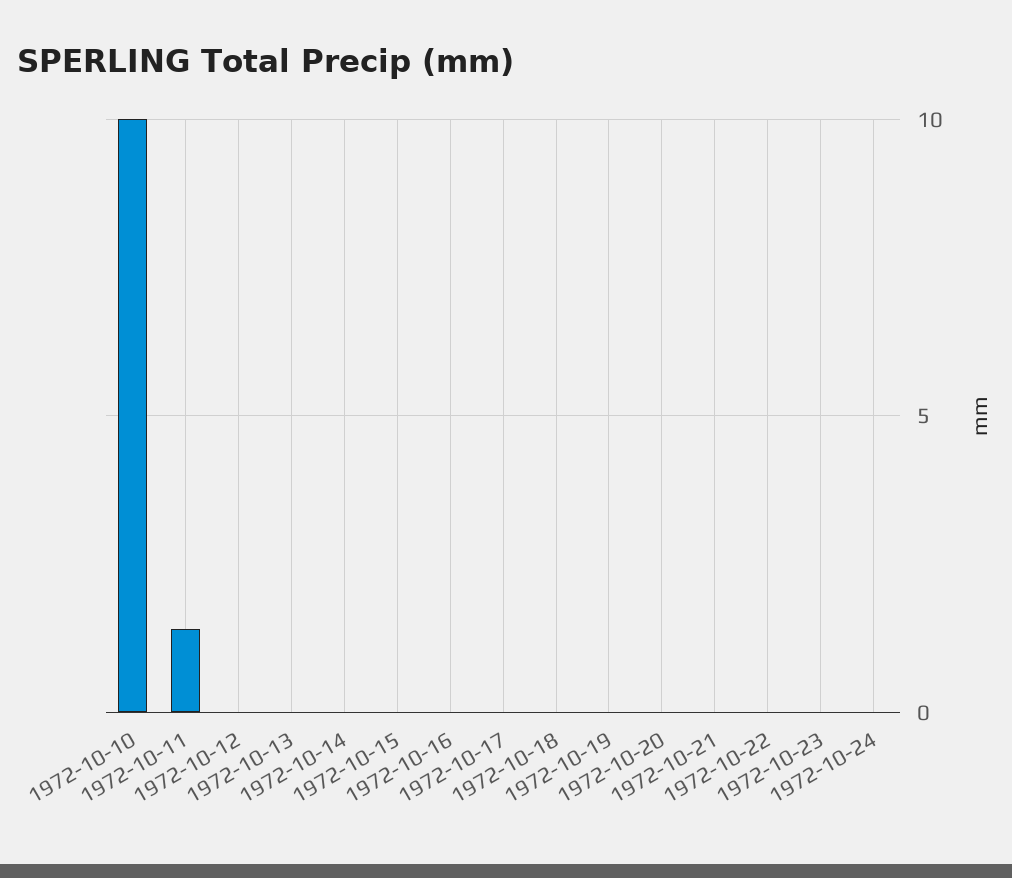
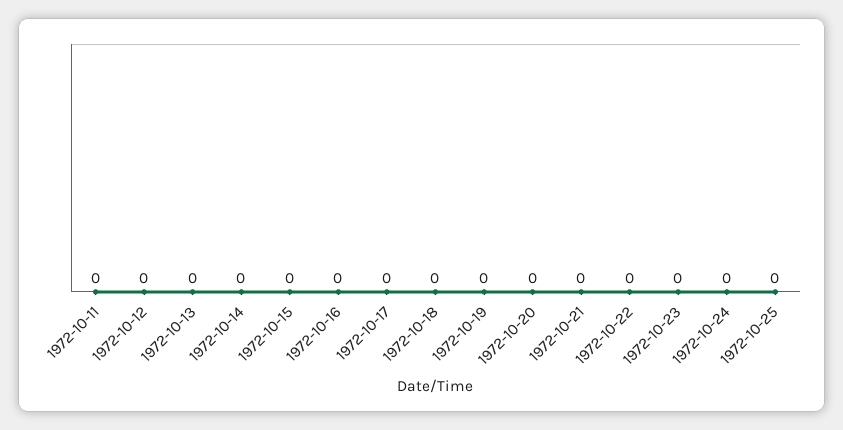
1972-10-10: 10 -> none
1972-10-11: 1.5 -> 0
1972-10-25: none -> 0

